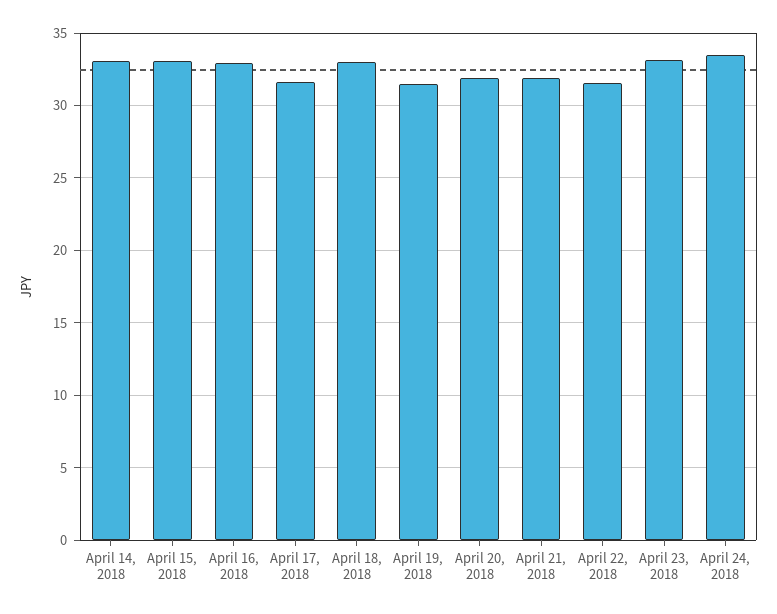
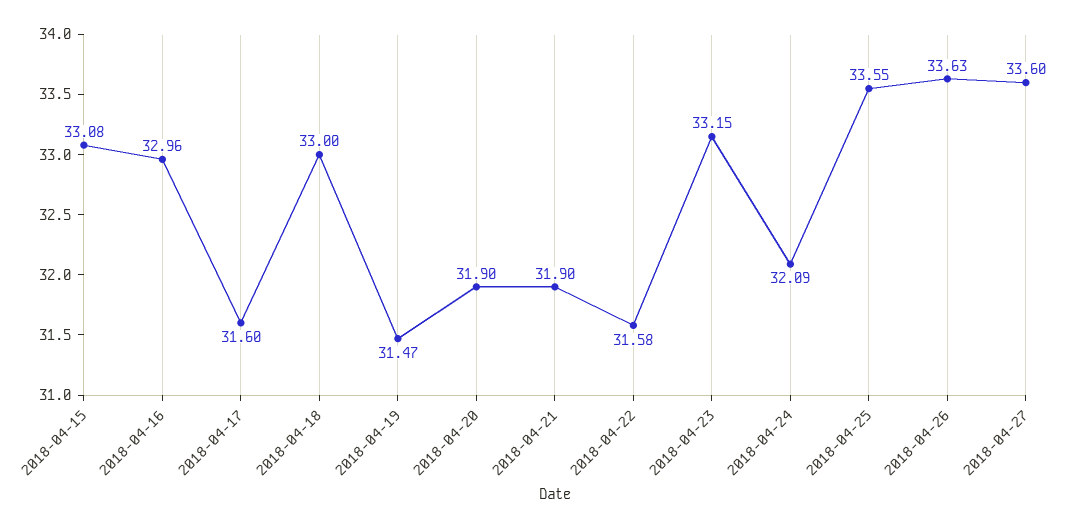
April 14, 2018: 33 -> none
April 24, 2018: 33.5 -> 32.09
2018-04-25: none -> 33.55
2018-04-26: none -> 33.63
2018-04-27: none -> 33.6

